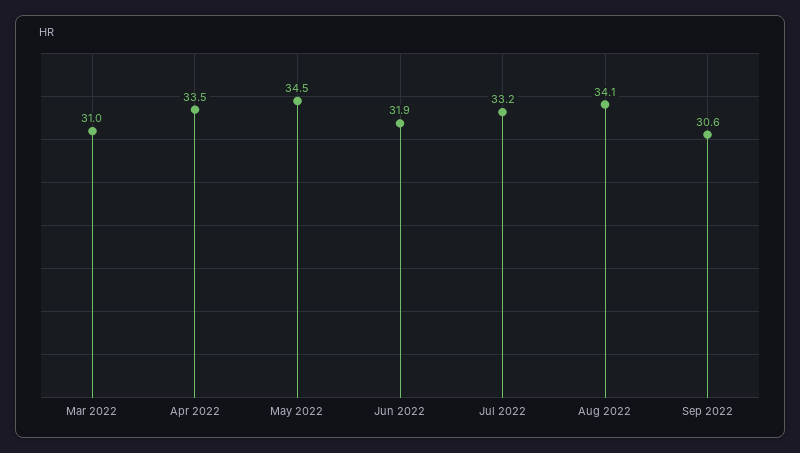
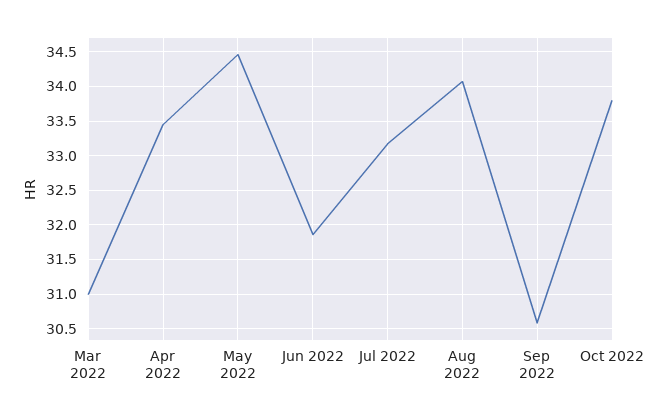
Oct 2022: none -> 33.8

